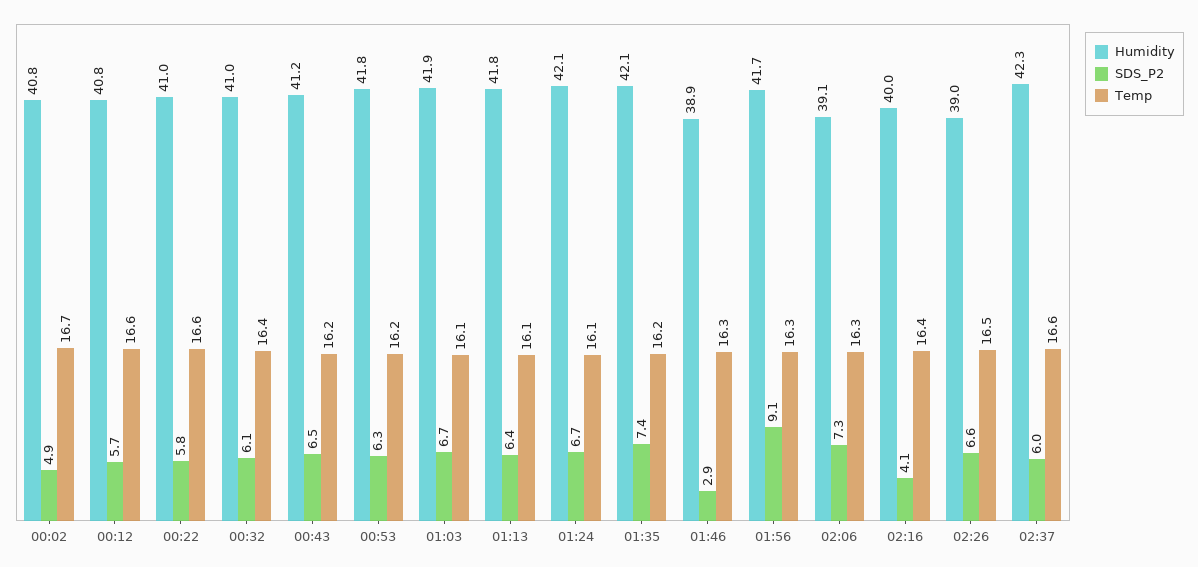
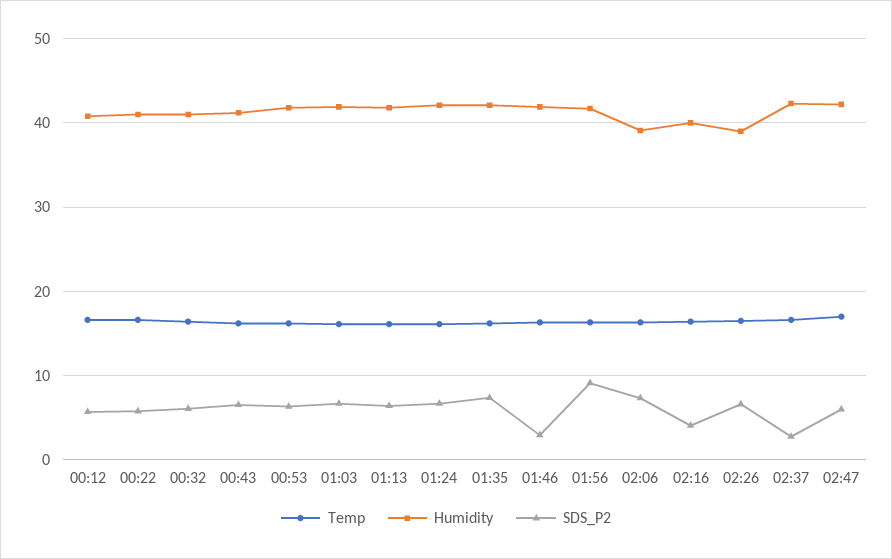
Humidity, 00:02: 40.8 -> none
SDS_P2, 00:02: 4.9 -> none
Temp, 00:02: 16.7 -> none
Humidity, 01:46: 38.9 -> 42
SDS_P2, 02:37: 6 -> 3
Temp, 02:47: none -> 17
Humidity, 02:47: none -> 42
SDS_P2, 02:47: none -> 6

